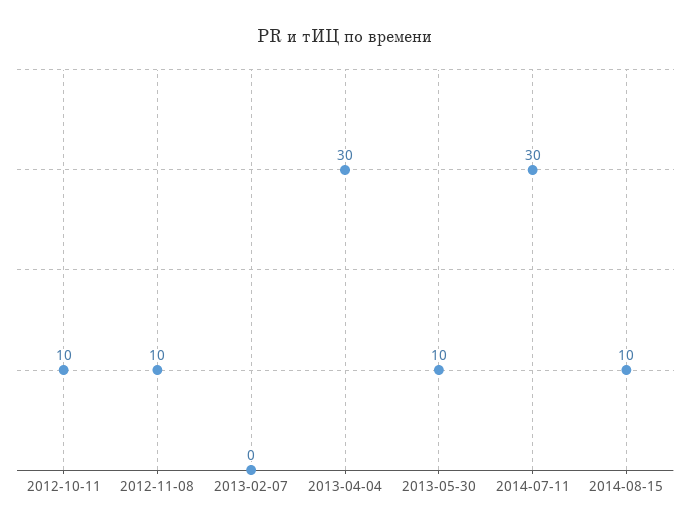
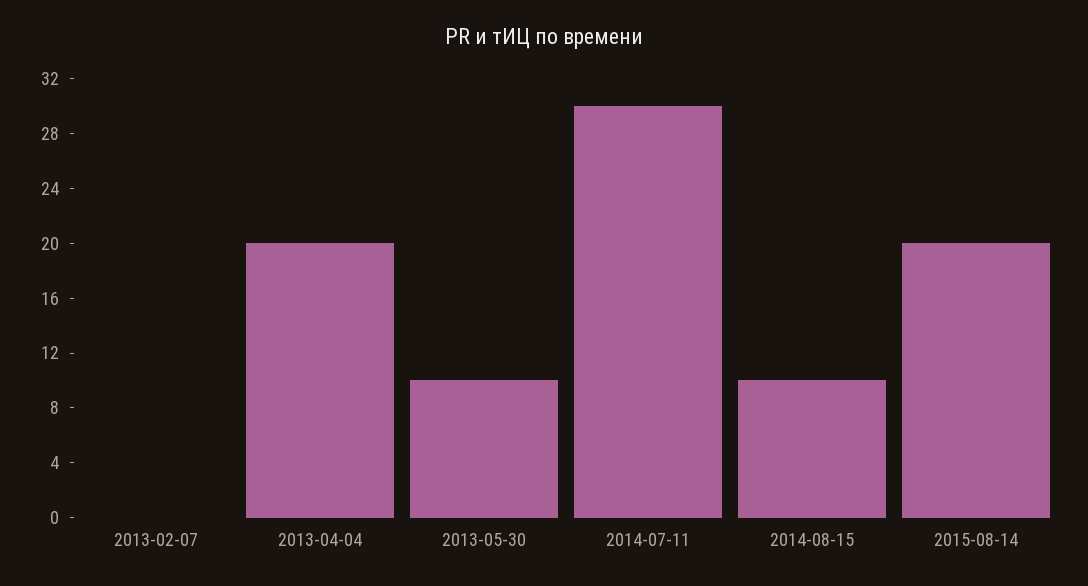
2012-10-11: 10 -> none
2012-11-08: 10 -> none
2013-04-04: 30 -> 20
2015-08-14: none -> 20

